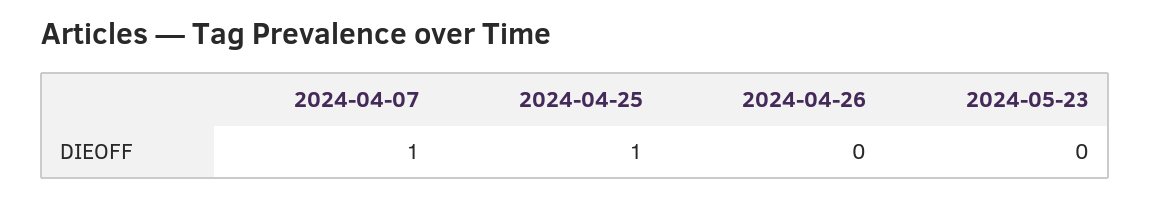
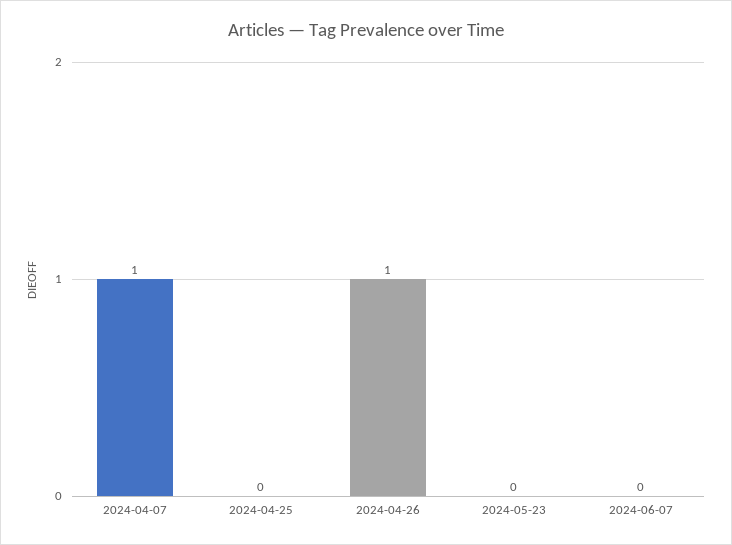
2024-04-25: 1 -> 0
2024-04-26: 0 -> 1
2024-06-07: none -> 0

